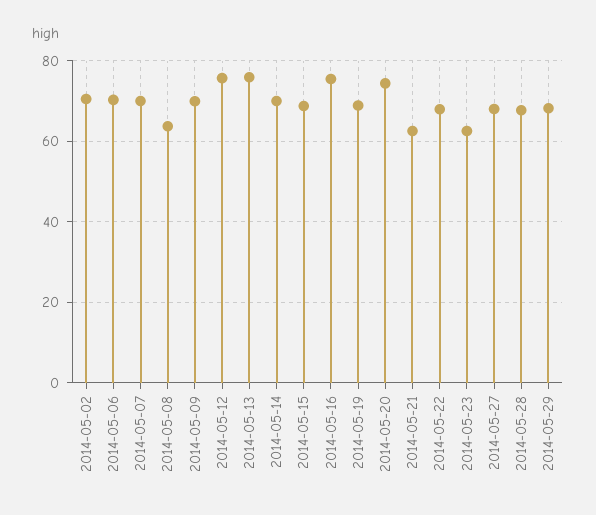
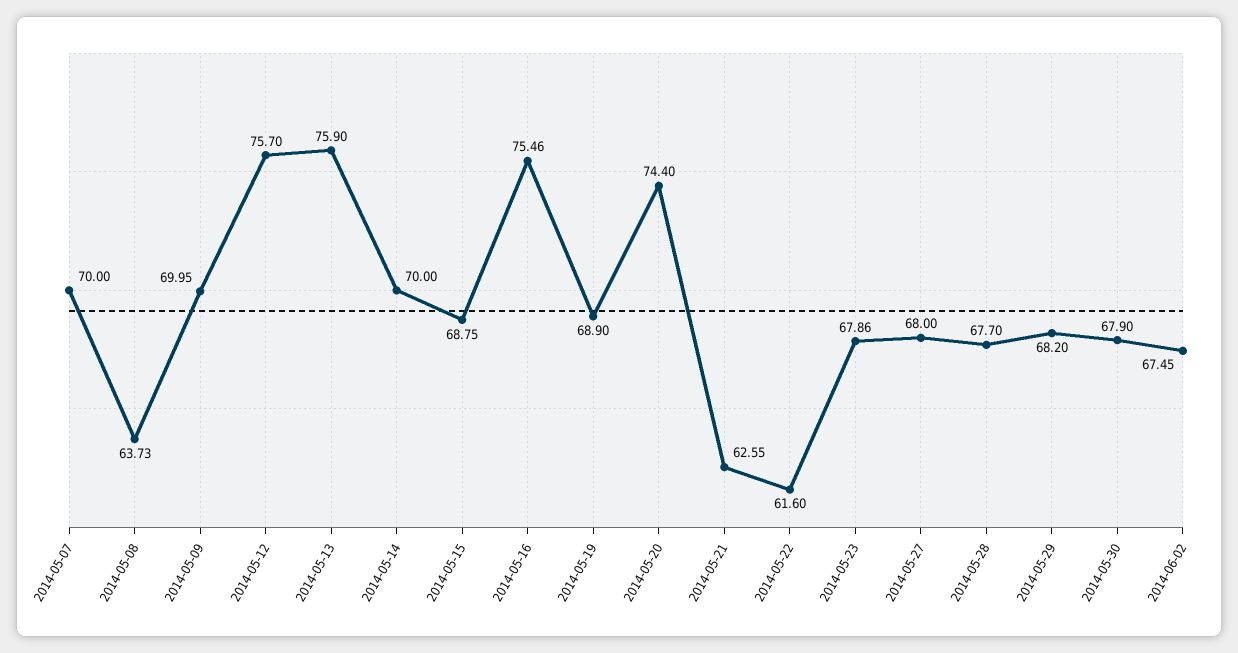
2014-05-02: 70 -> none
2014-05-06: 70 -> none
2014-05-22: 68 -> 61.6
2014-05-23: 62 -> 67.86
2014-05-30: none -> 67.9
2014-06-02: none -> 67.45

